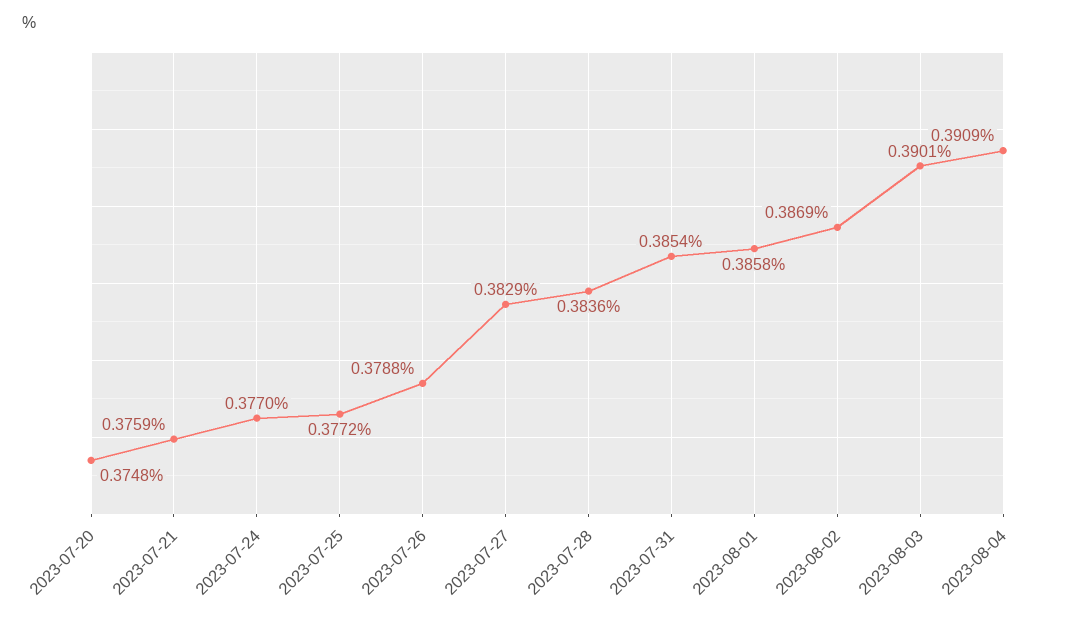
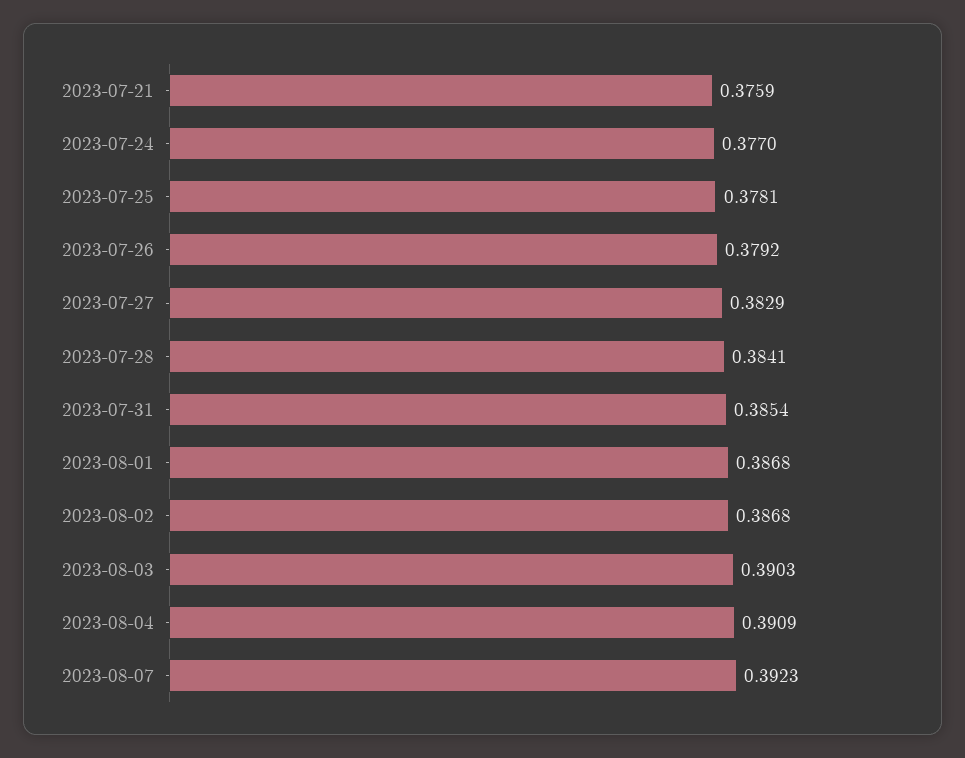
2023-07-20: 0.3748 -> none
2023-07-25: 0.3772 -> 0.3781
2023-07-26: 0.3788 -> 0.3792
2023-07-28: 0.3836 -> 0.3841
2023-08-01: 0.3858 -> 0.3868
2023-08-02: 0.3869 -> 0.3868
2023-08-03: 0.3901 -> 0.3903
2023-08-07: none -> 0.3923

